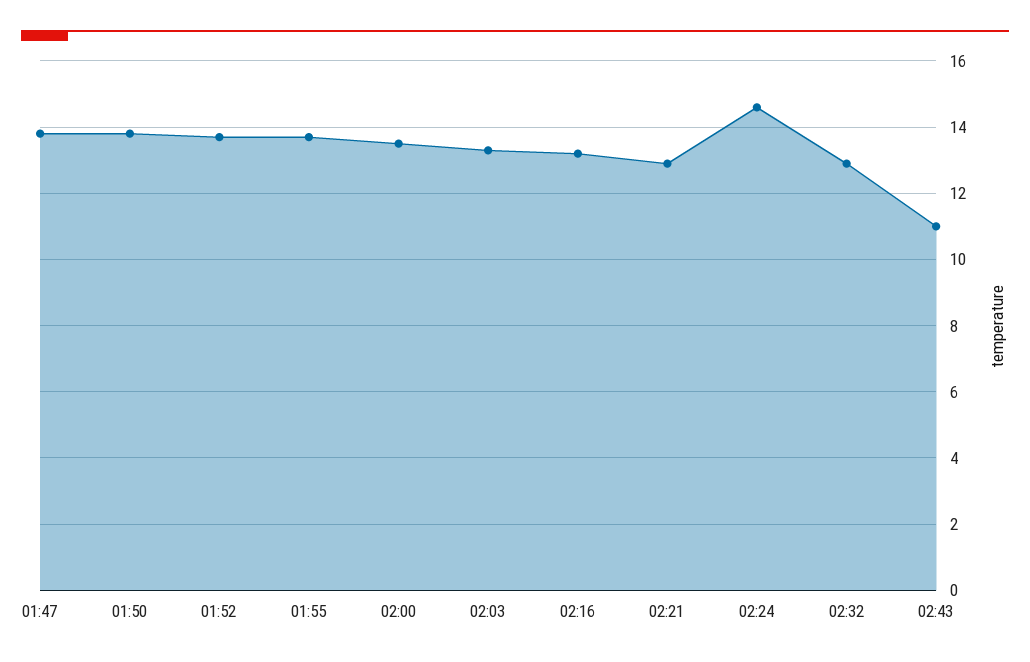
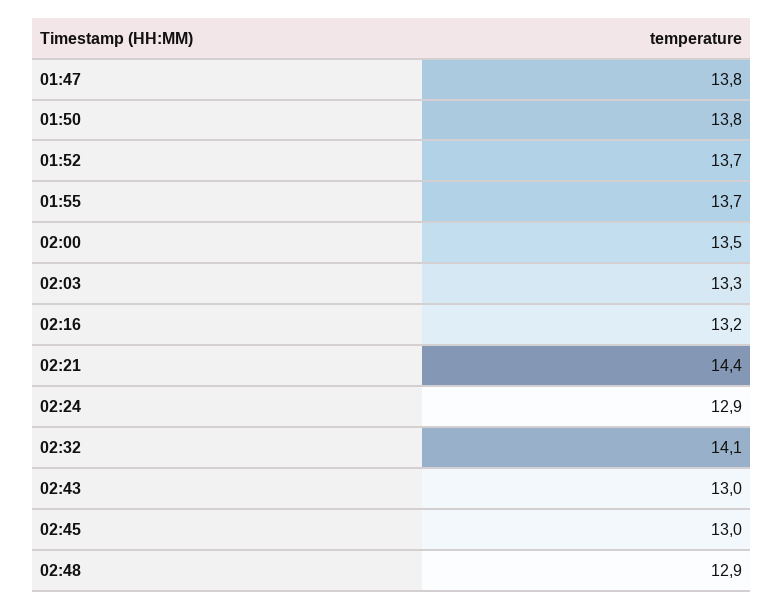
02:21: 13 -> 14.4
02:24: 14.5 -> 12.9
02:32: 13 -> 14.1
02:43: 11 -> 13
02:45: none -> 13
02:48: none -> 12.9

